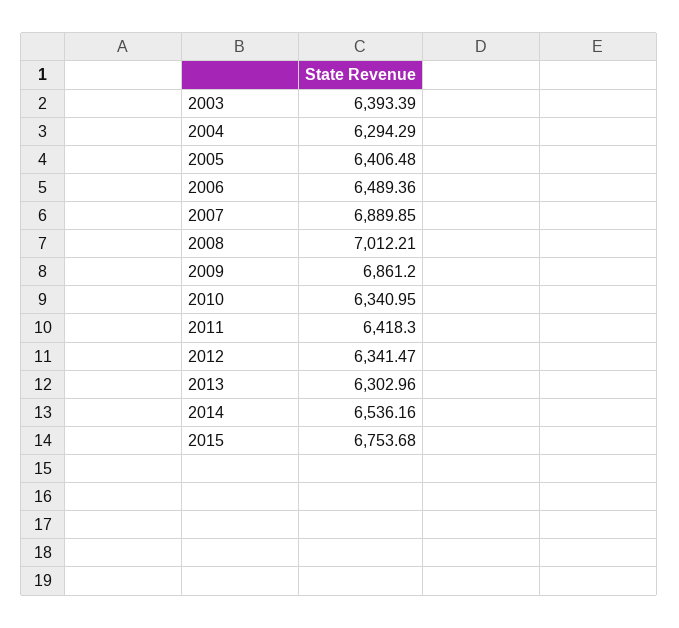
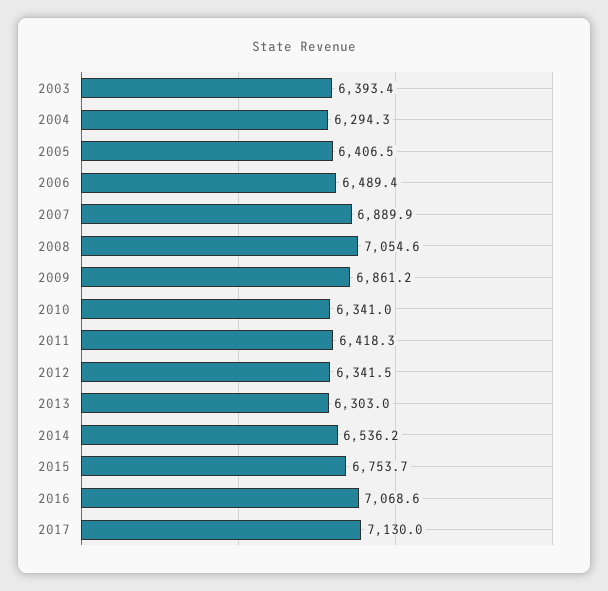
2008: 7012.21 -> 7054.6
2016: none -> 7068.6
2017: none -> 7130

